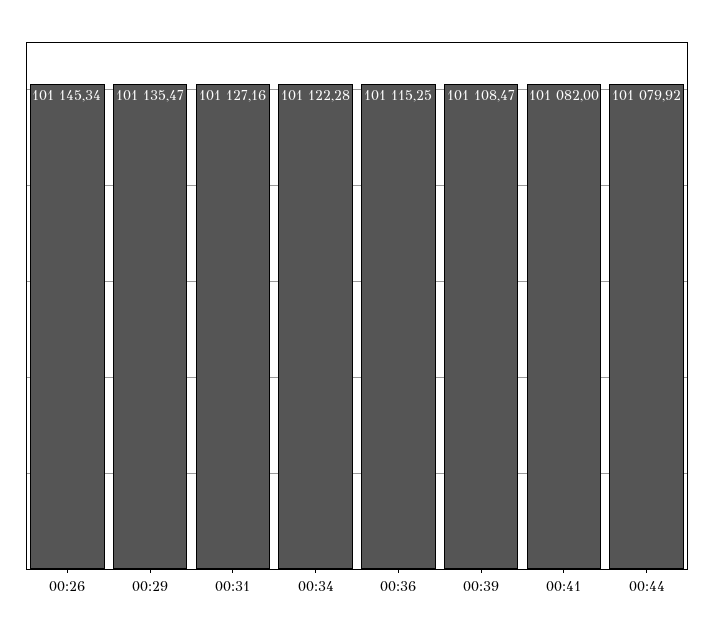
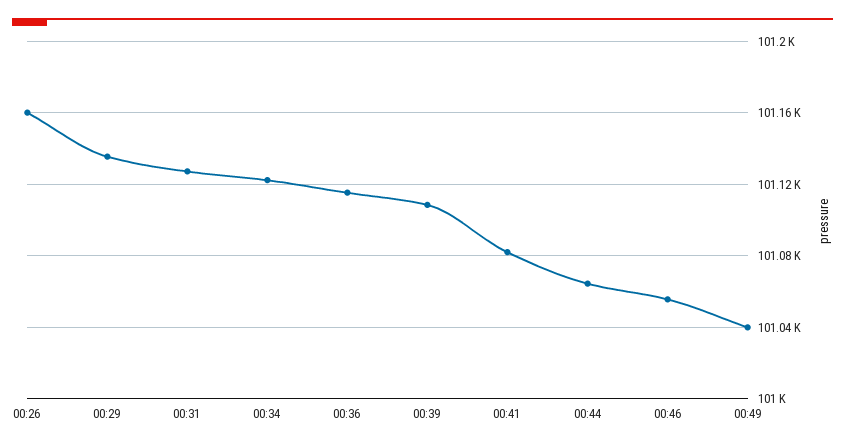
00:26: 101145.34 -> 101160
00:44: 101079.92 -> 101065
00:46: none -> 101055
00:49: none -> 101040

